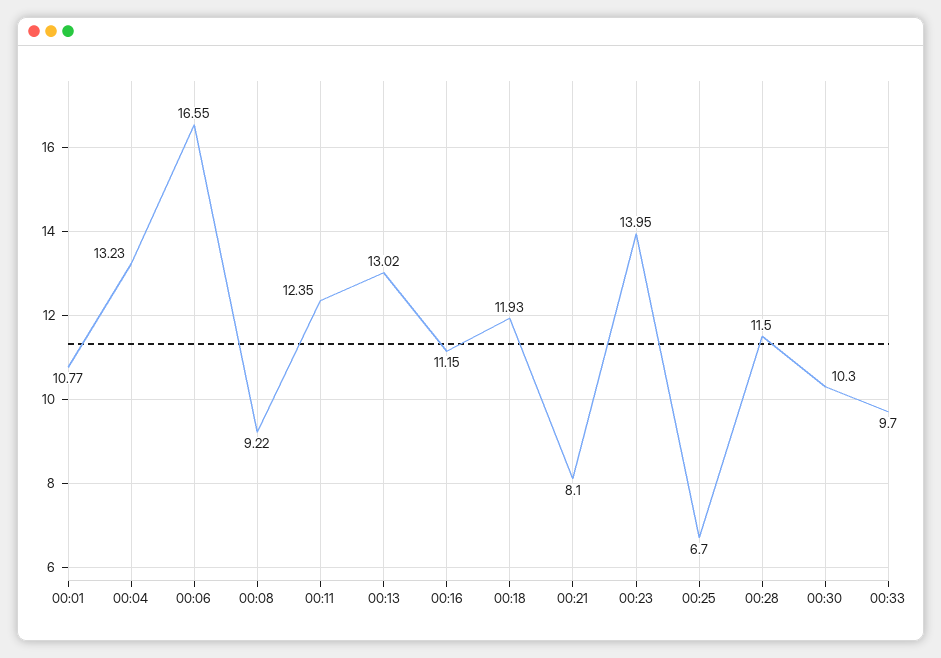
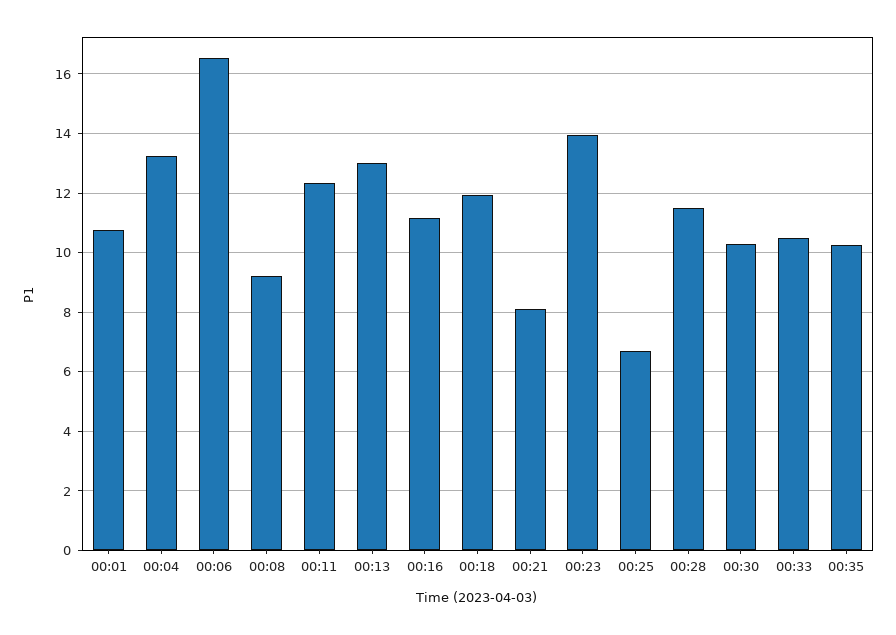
00:33: 9.7 -> 10.5
00:35: none -> 10.25

